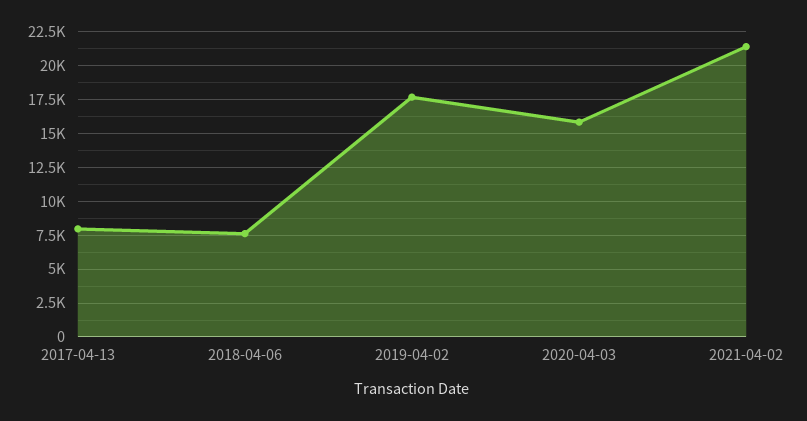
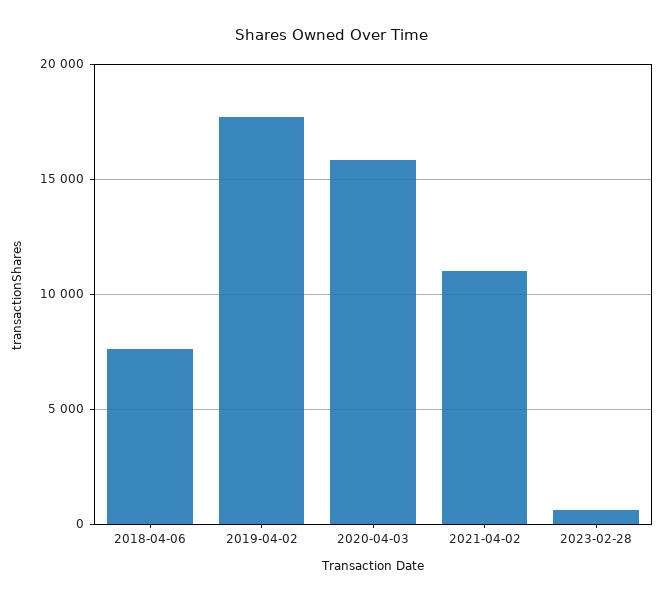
2017-04-13: 8000 -> none
2021-04-02: 21500 -> 11000
2023-02-28: none -> 500

